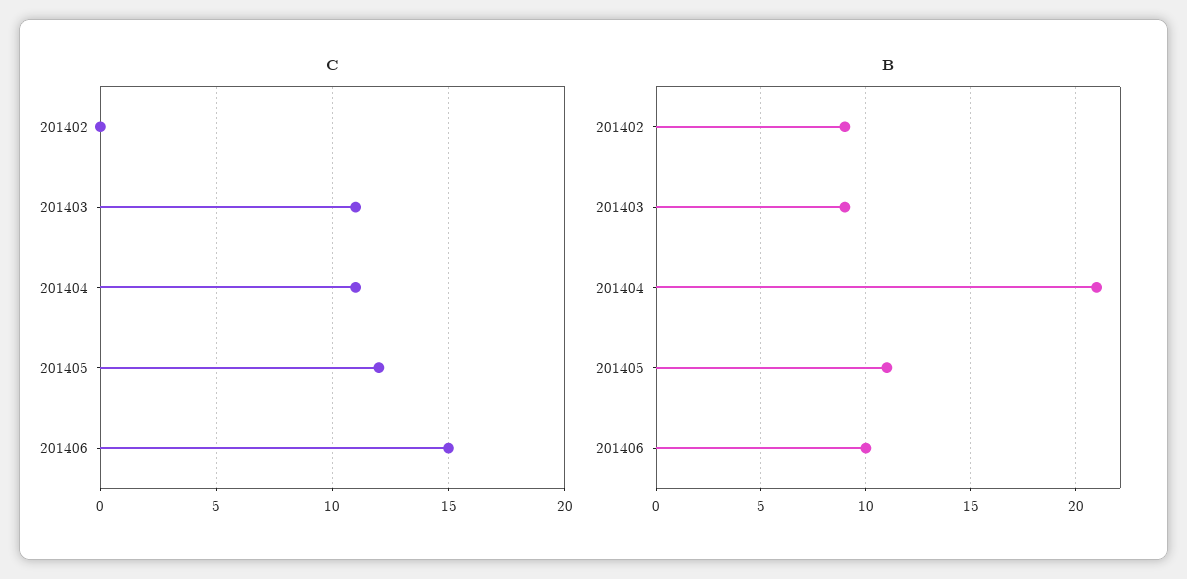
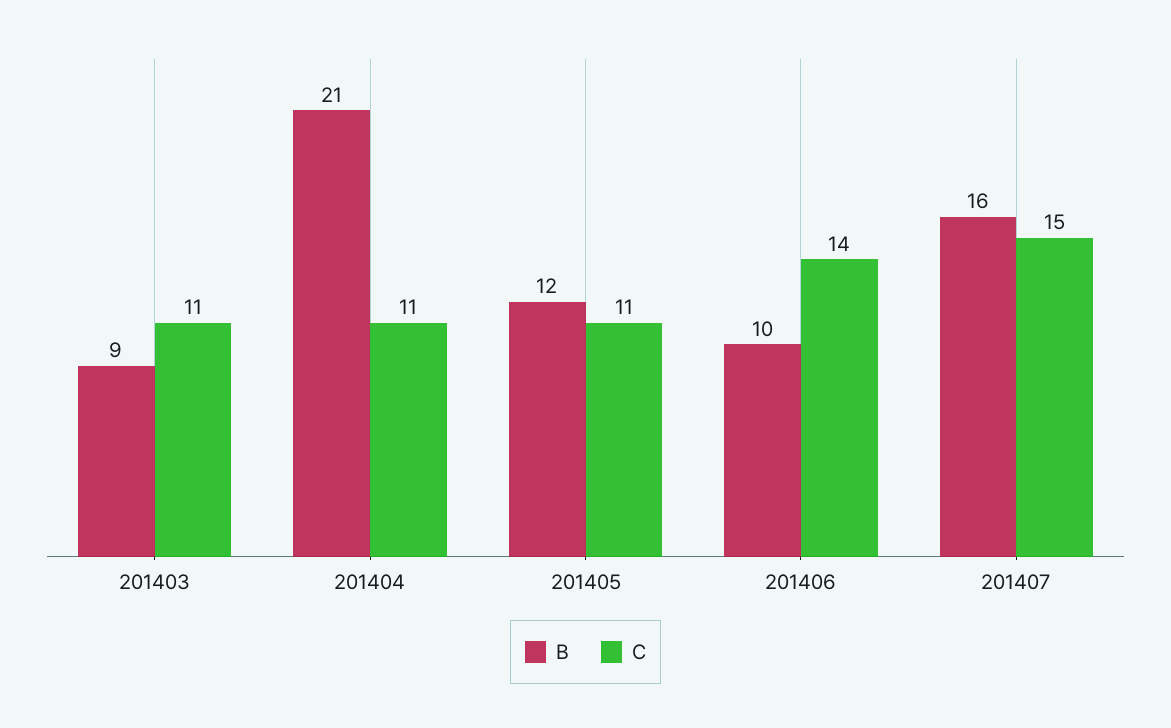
C, 201402: 0 -> none
C, 201405: 12 -> 11
C, 201406: 15 -> 14
B, 201402: 9 -> none
B, 201405: 11 -> 12
B, 201407: none -> 16
C, 201407: none -> 15

